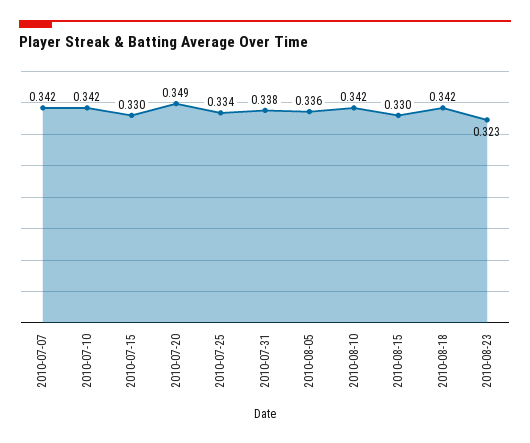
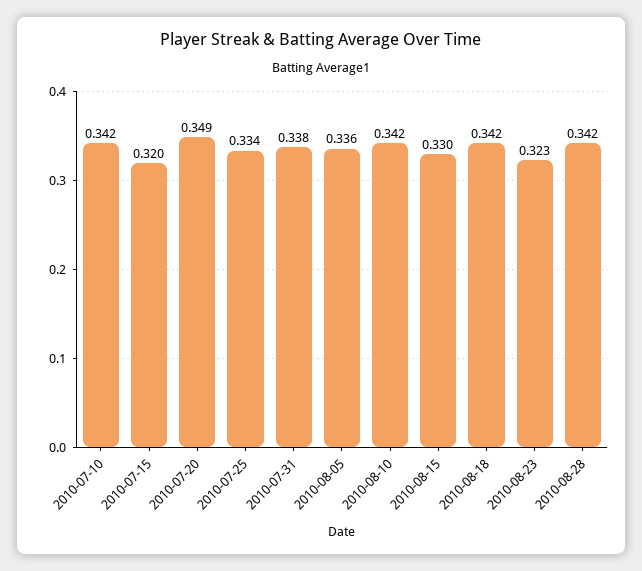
2010-07-07: 0.342 -> none
2010-07-15: 0.33 -> 0.32
2010-08-28: none -> 0.342

